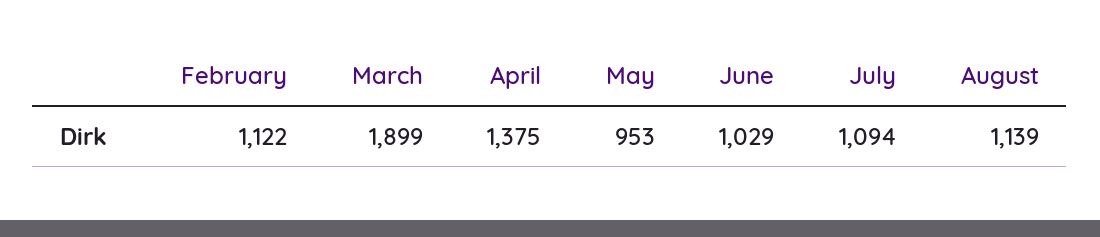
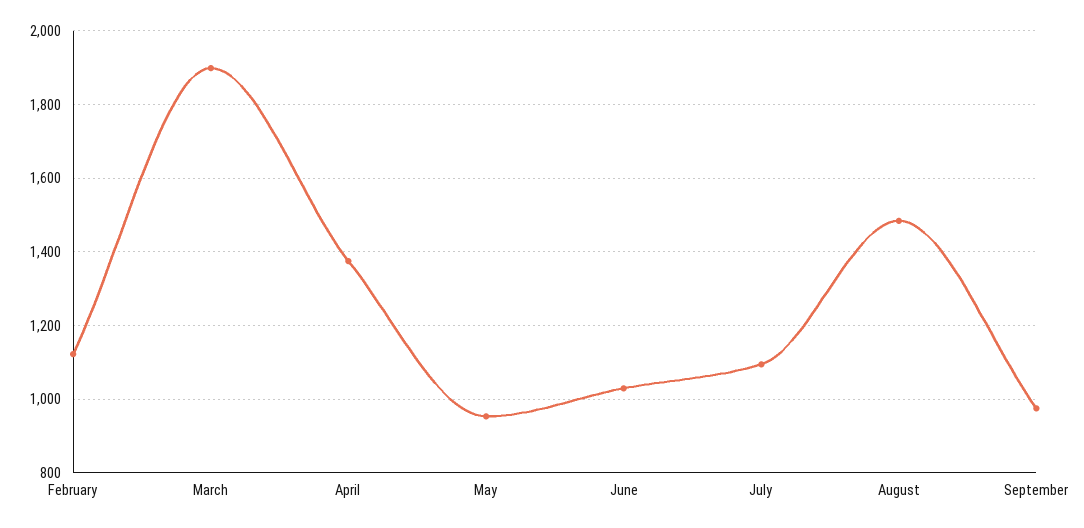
August: 1139 -> 1480
September: none -> 980

